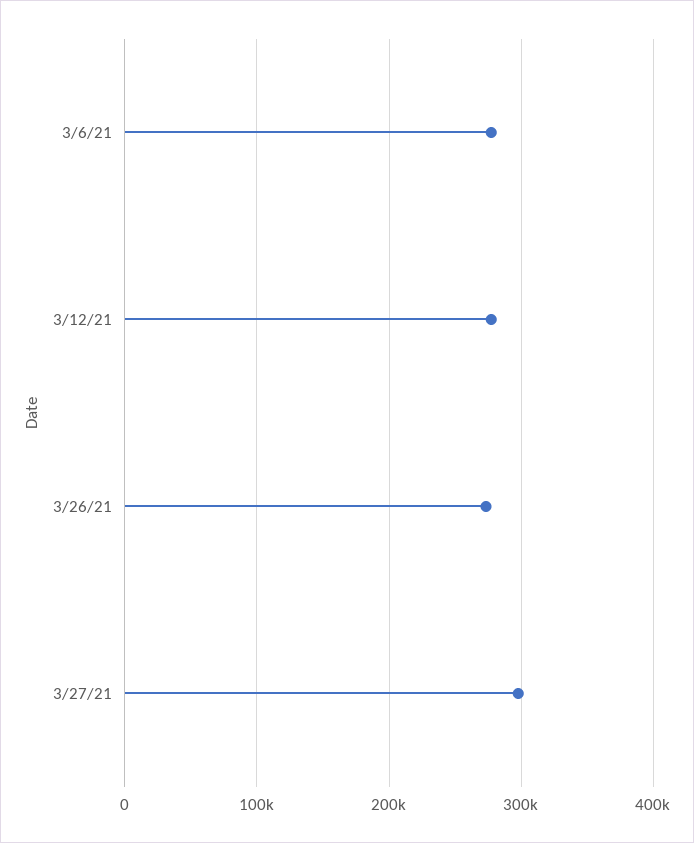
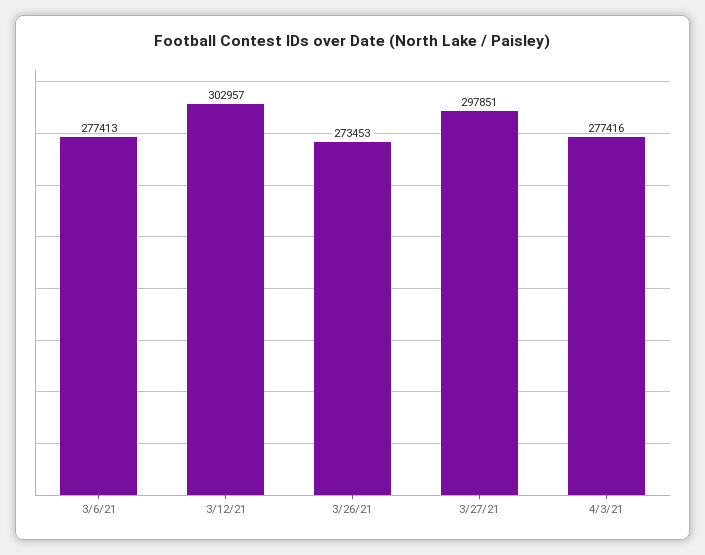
3/12/21: 280000 -> 302957
4/3/21: none -> 277416

